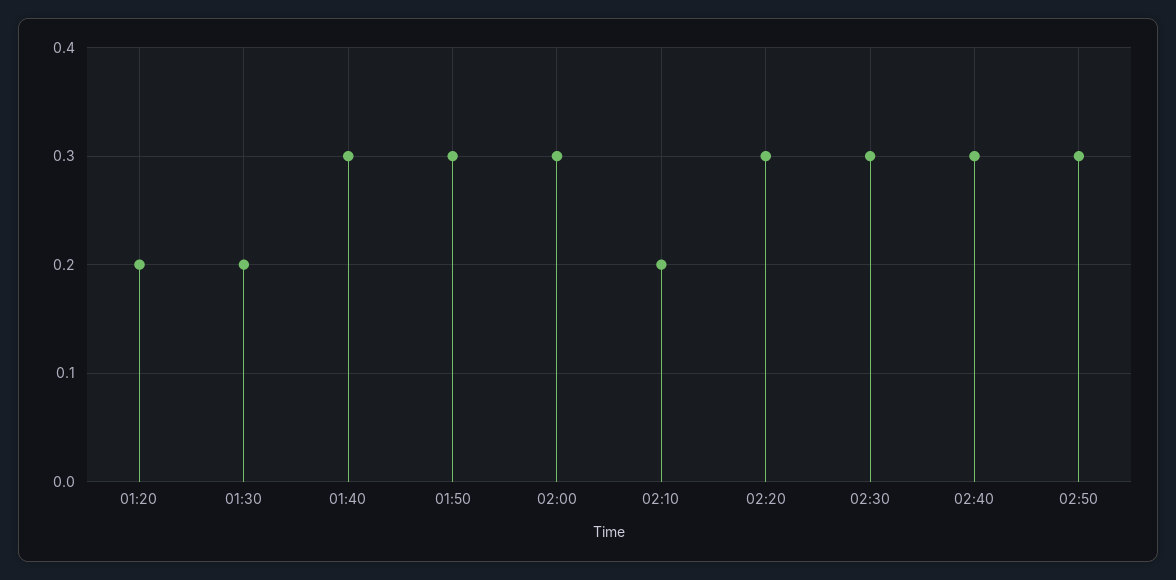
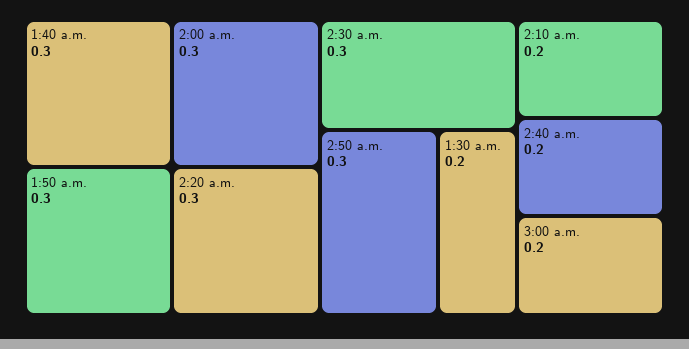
01:20: 0.2 -> none
02:40: 0.3 -> 0.2
3:00 a.m.: none -> 0.2

